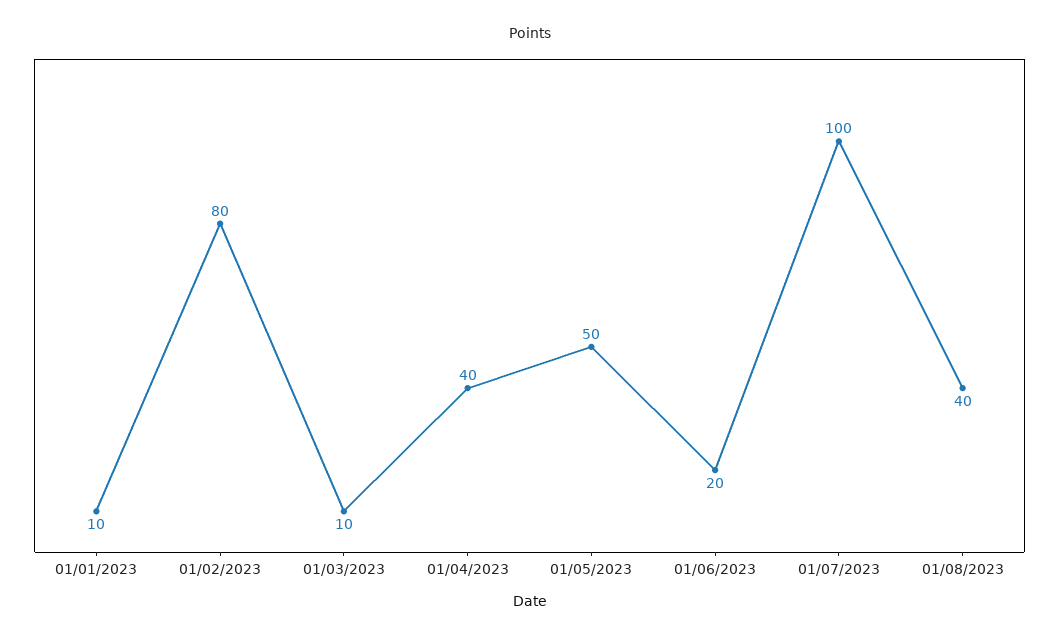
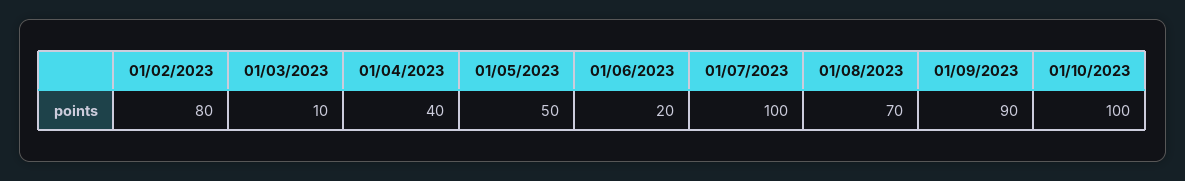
01/01/2023: 10 -> none
01/08/2023: 40 -> 70
01/09/2023: none -> 90
01/10/2023: none -> 100

